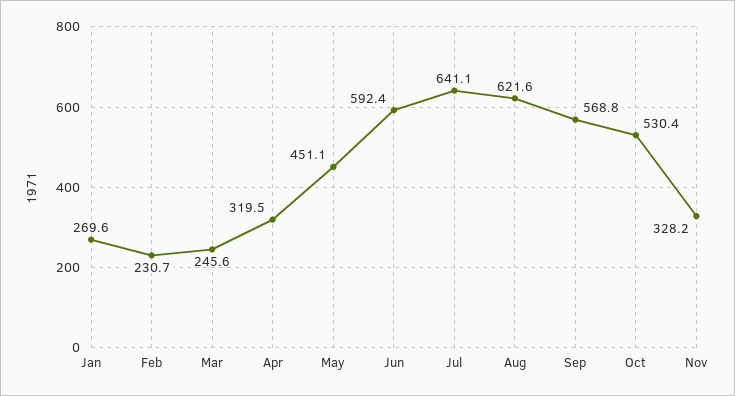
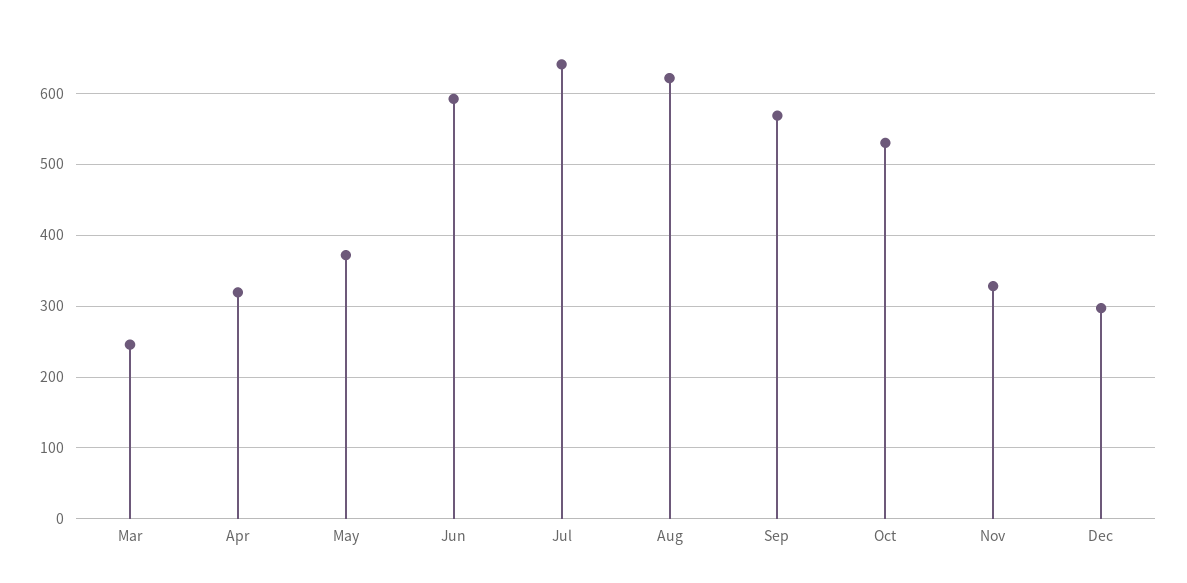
Jan: 269.6 -> none
Feb: 230.7 -> none
May: 451.1 -> 370
Dec: none -> 300

